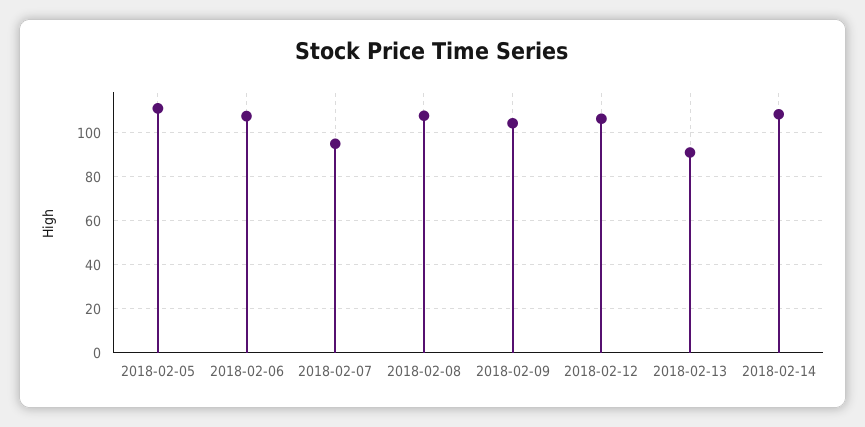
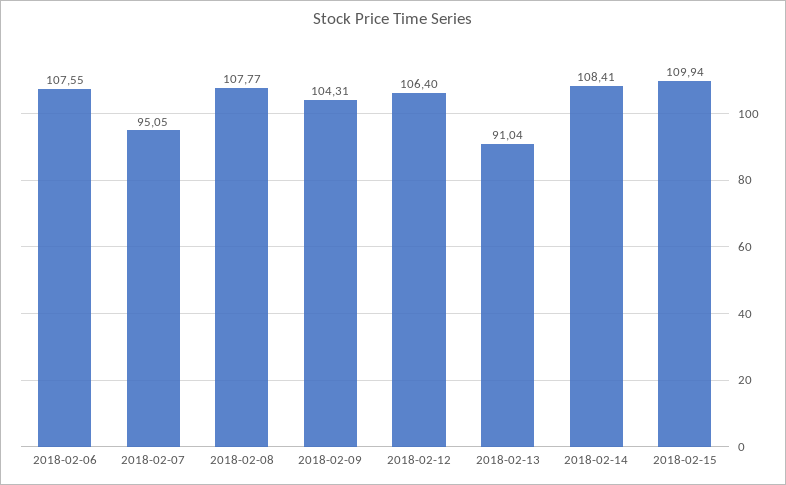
2018-02-05: 110 -> none
2018-02-15: none -> 109.94

